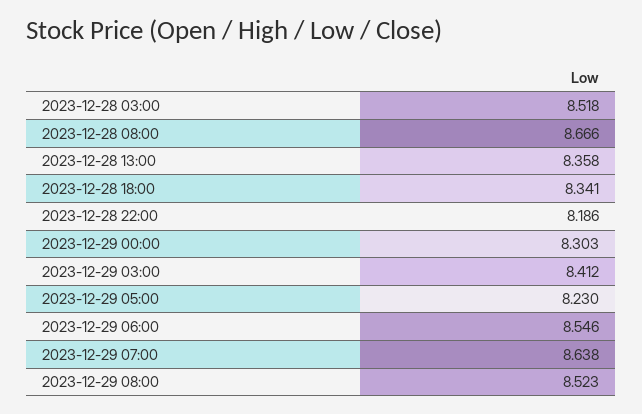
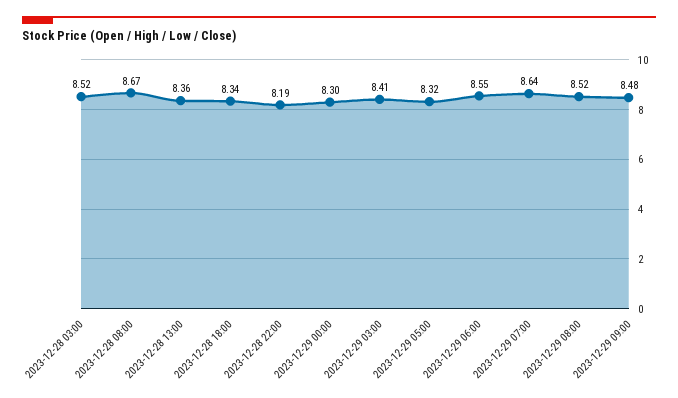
2023-12-29 05:00: 8.23 -> 8.32
2023-12-29 09:00: none -> 8.48

